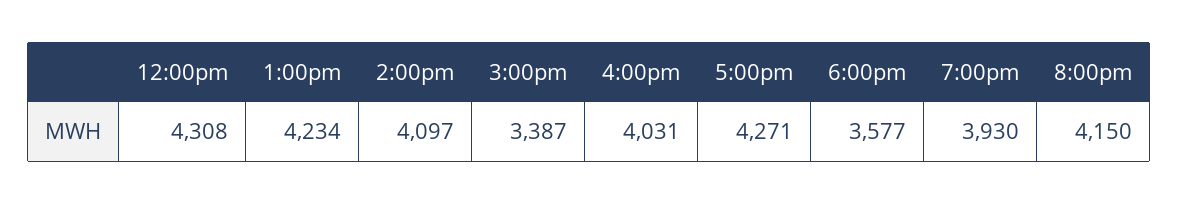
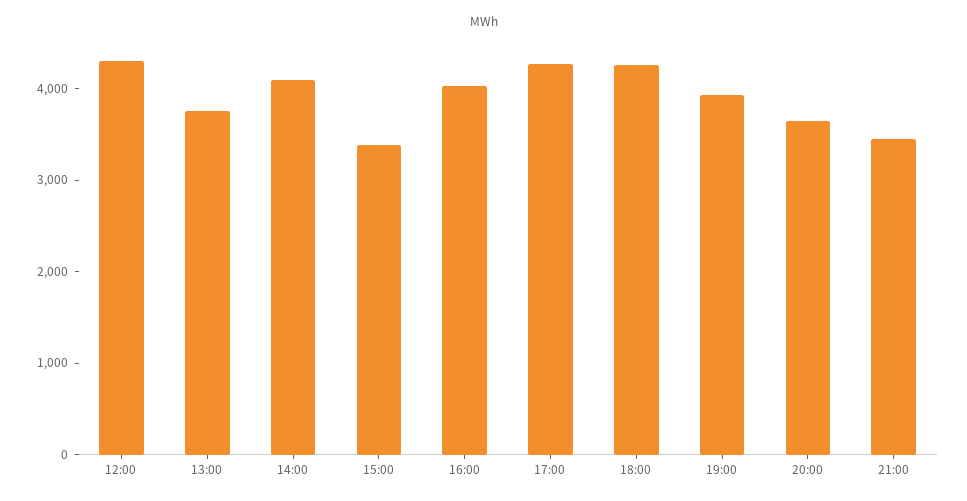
1:00pm: 4234 -> 3800
6:00pm: 3577 -> 4200
8:00pm: 4150 -> 3600
21:00: none -> 3400

